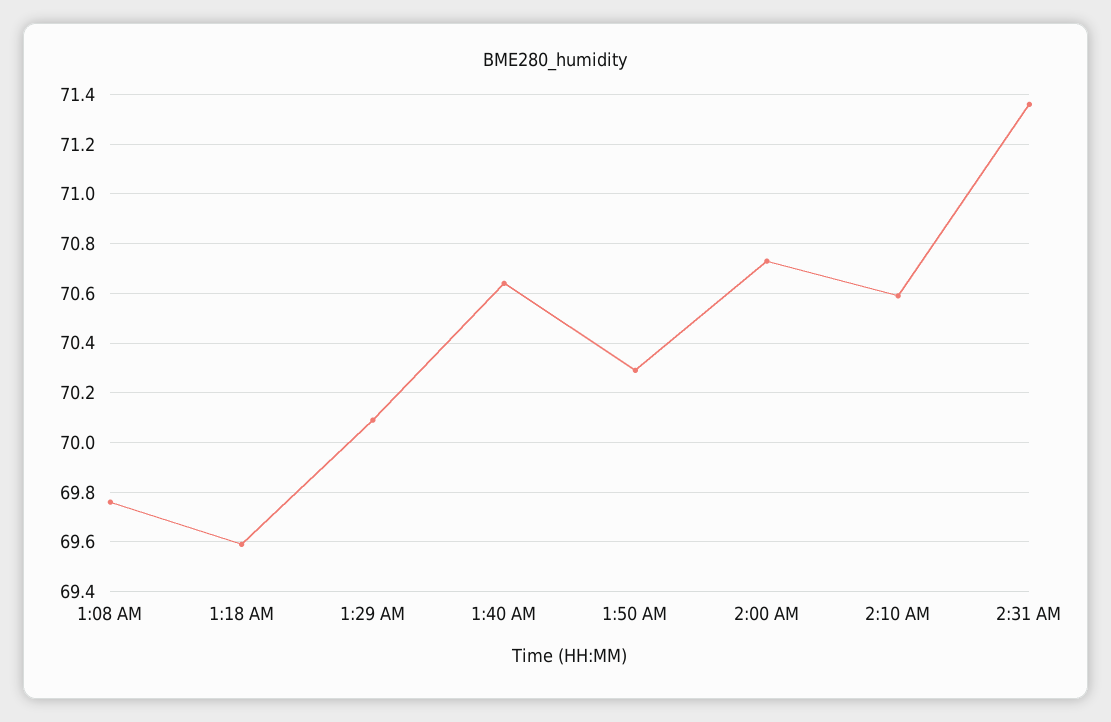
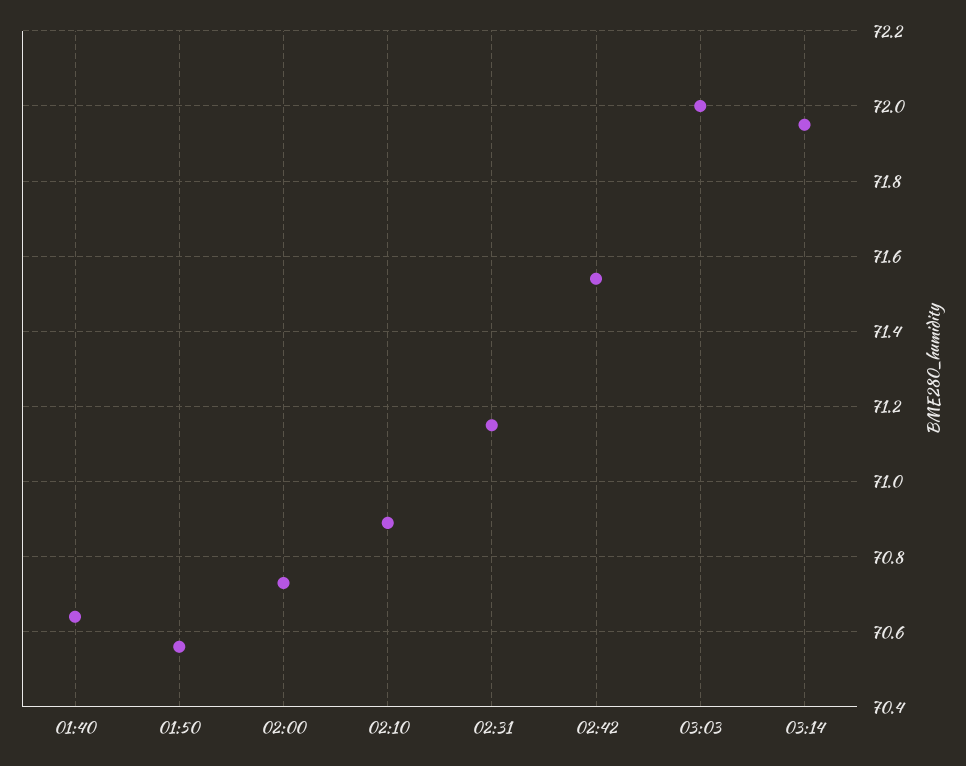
1:08 AM: 69.75 -> none
1:18 AM: 69.6 -> none
1:29 AM: 70.1 -> none
1:50 AM: 70.3 -> 70.55
2:10 AM: 70.6 -> 70.9
2:31 AM: 71.35 -> 71.15
02:42: none -> 71.55
03:03: none -> 72
03:14: none -> 71.95

